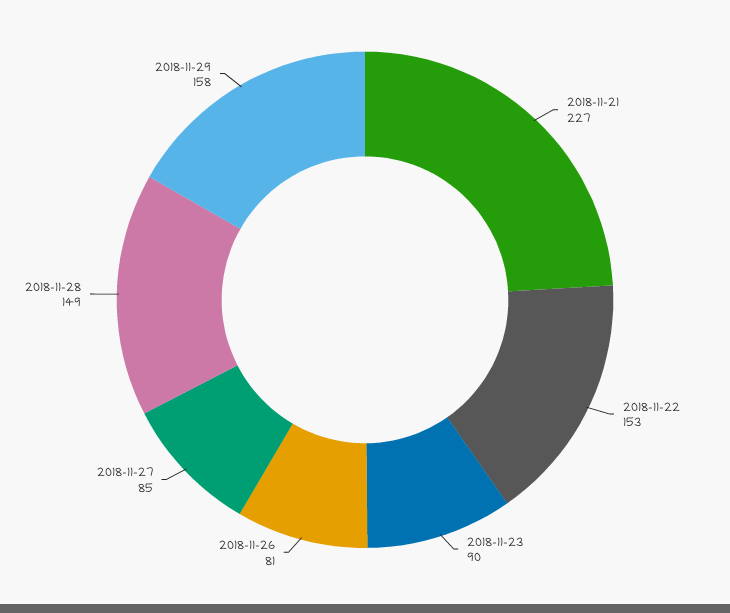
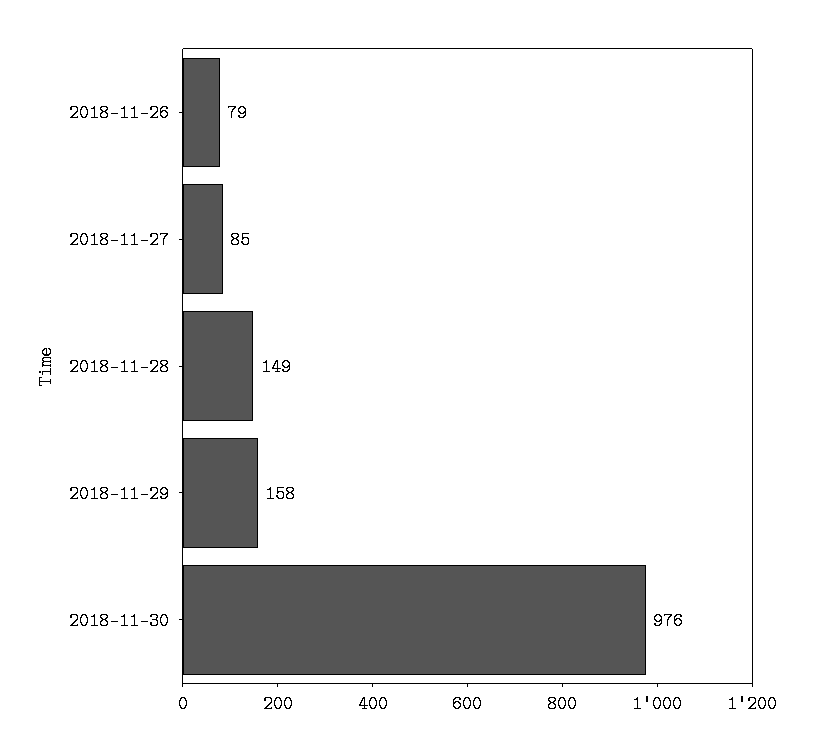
2018-11-21: 227 -> none
2018-11-22: 153 -> none
2018-11-23: 90 -> none
2018-11-26: 81 -> 79
2018-11-30: none -> 976

